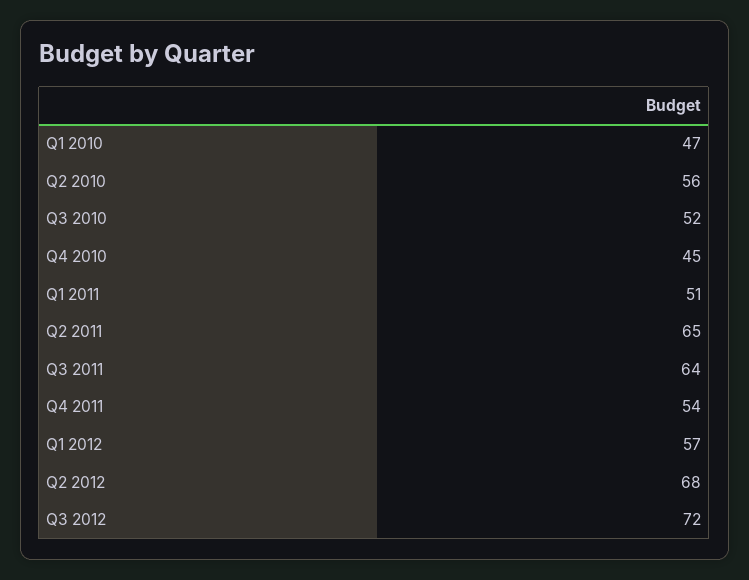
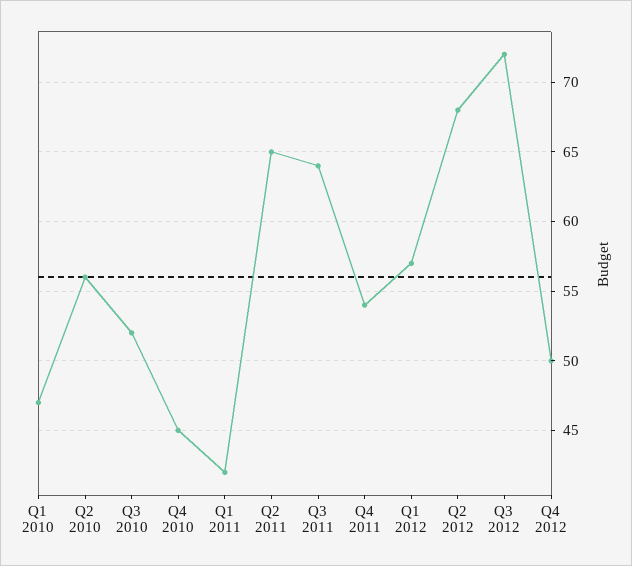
Q1 2011: 51 -> 42
Q4 2012: none -> 50

